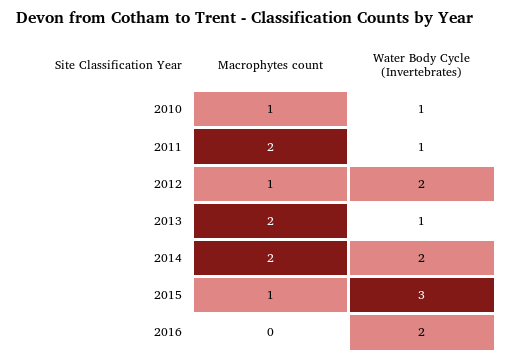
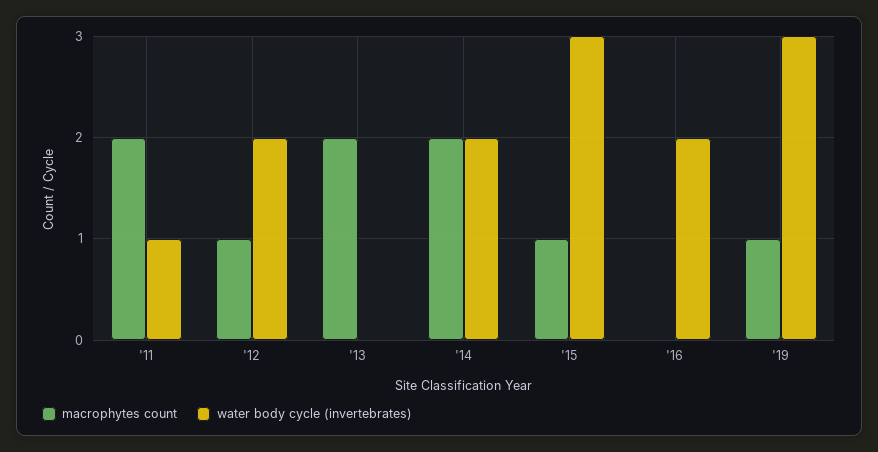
Macrophytes count, 2010: 1 -> none
Water Body Cycle (Invertebrates), 2010: 1 -> none
Water Body Cycle (Invertebrates), 2013: 1 -> 0
Macrophytes count, '19: none -> 1
Water Body Cycle (Invertebrates), '19: none -> 3

